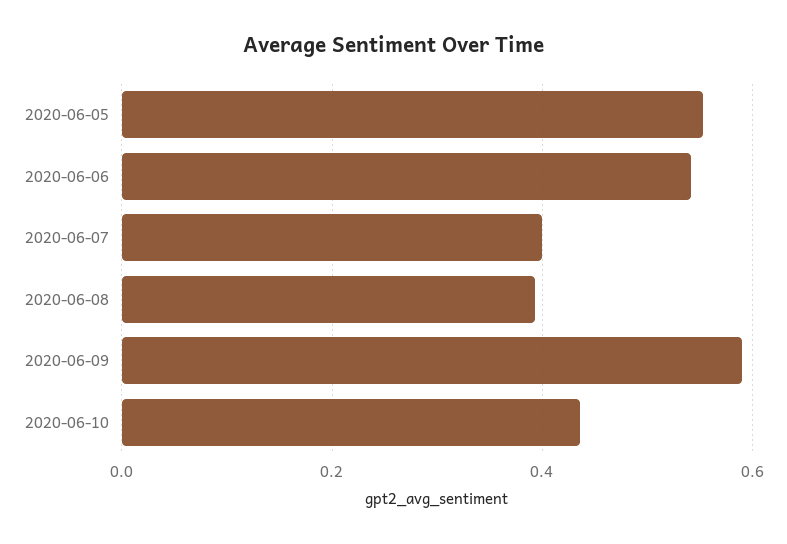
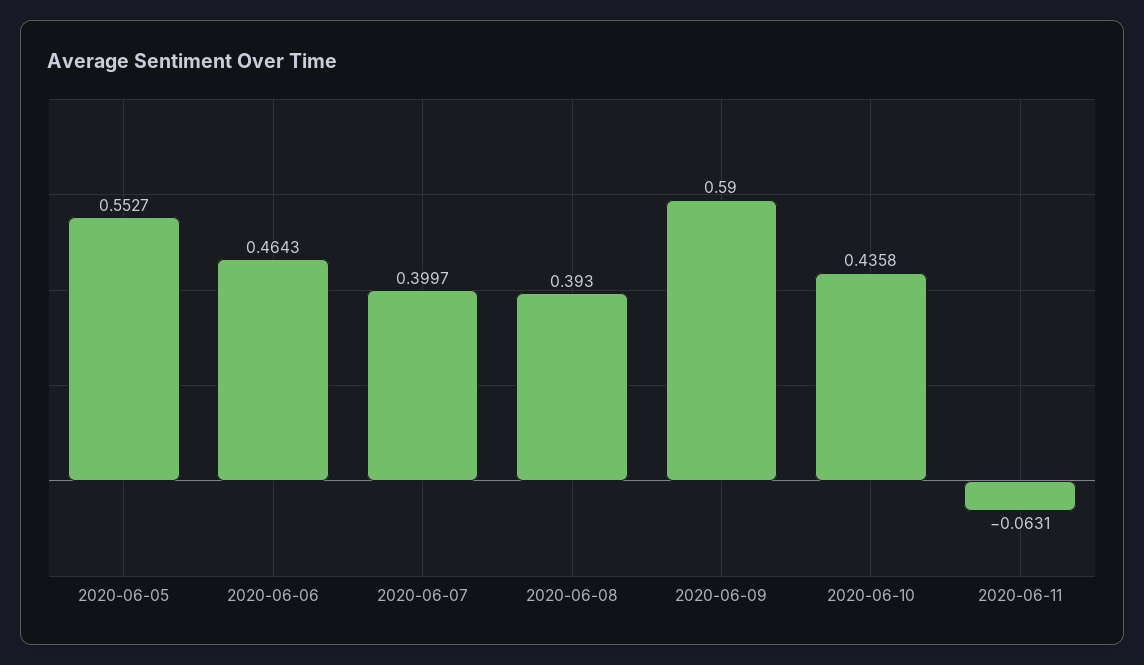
2020-06-06: 0.54 -> 0.4643
2020-06-11: none -> -0.0631

